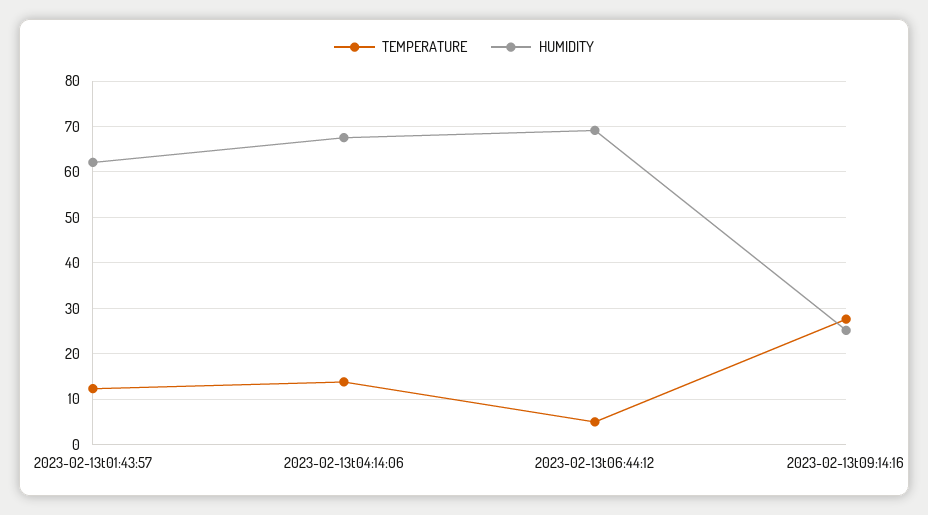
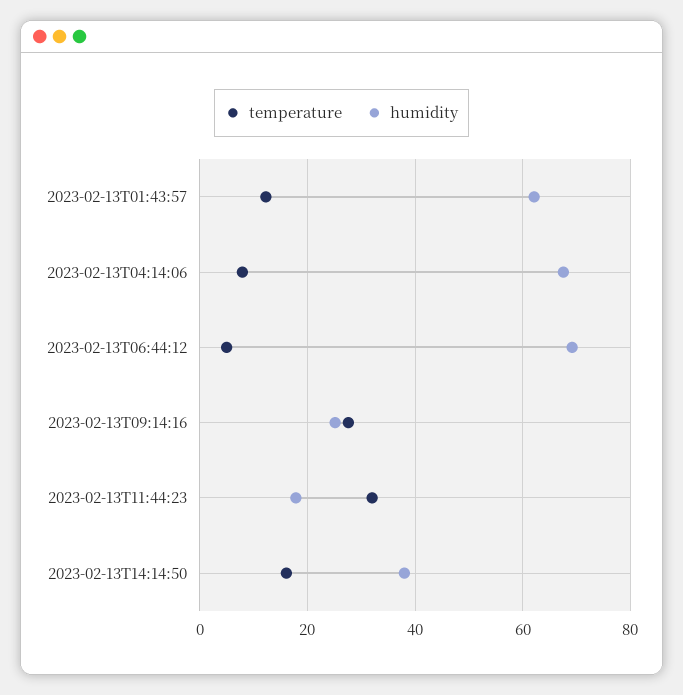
TEMPERATURE, 2023-02-13t04:14:06: 14 -> 8
TEMPERATURE, 2023-02-13T11:44:23: none -> 32
HUMIDITY, 2023-02-13T11:44:23: none -> 18
TEMPERATURE, 2023-02-13T14:14:50: none -> 16
HUMIDITY, 2023-02-13T14:14:50: none -> 38

